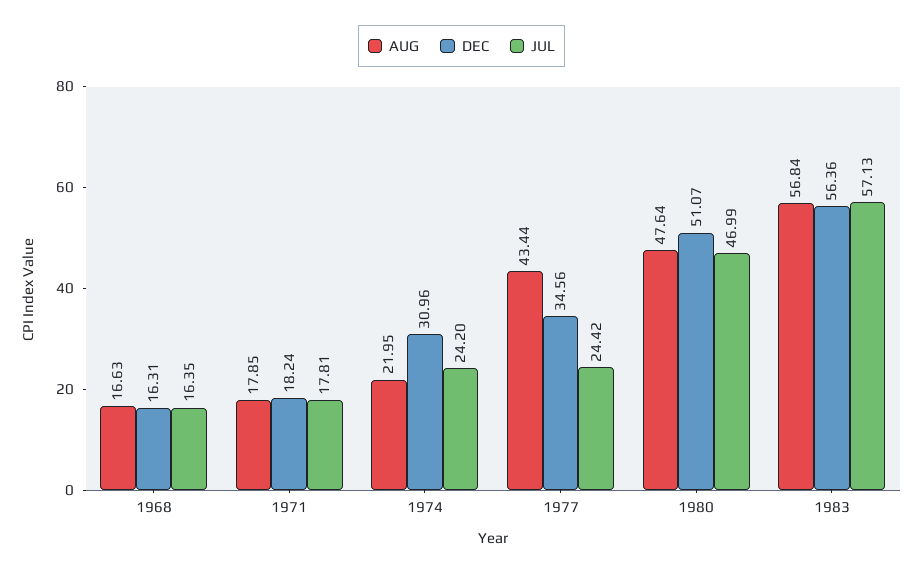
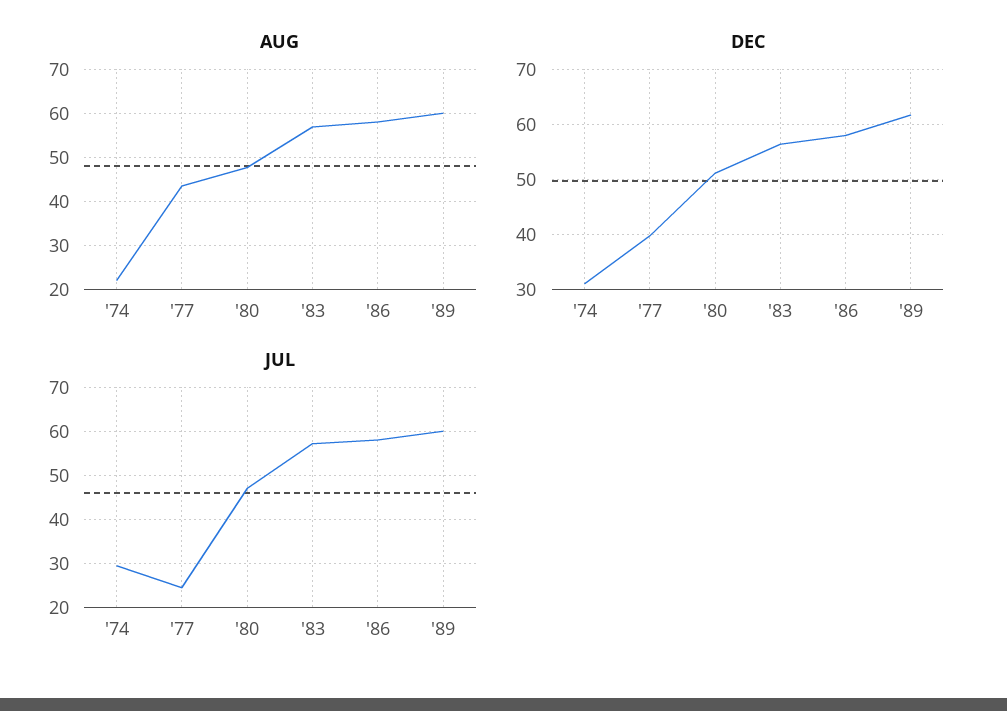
AUG, 1968: 16.63 -> none
DEC, 1968: 16.31 -> none
JUL, 1968: 16.35 -> none
AUG, 1971: 17.85 -> none
DEC, 1971: 18.24 -> none
JUL, 1971: 17.81 -> none
JUL, 1974: 24.2 -> 30
DEC, 1977: 34.56 -> 40
AUG, '86: none -> 58
AUG, '89: none -> 60
DEC, '86: none -> 58
DEC, '89: none -> 62
JUL, '86: none -> 58
JUL, '89: none -> 60

